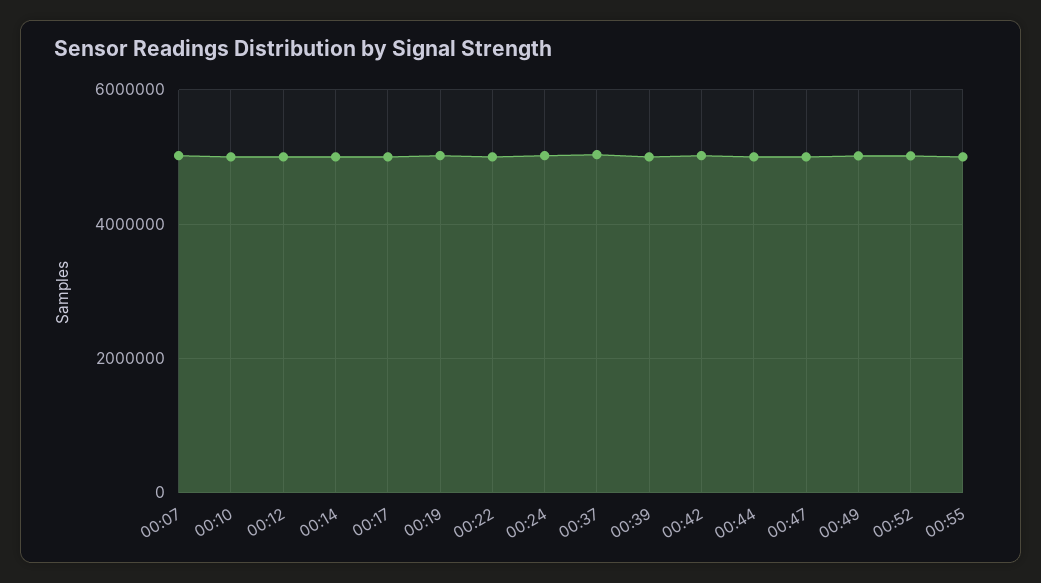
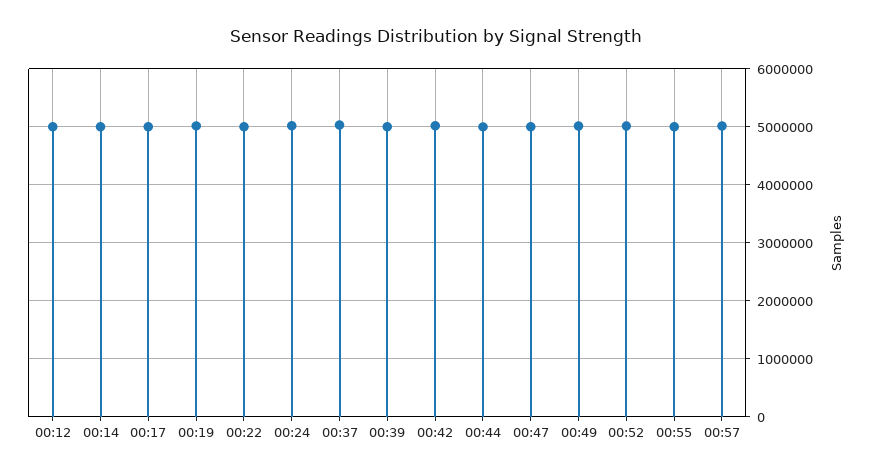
00:07: 5000000 -> none
00:10: 5000000 -> none
00:57: none -> 5000000

